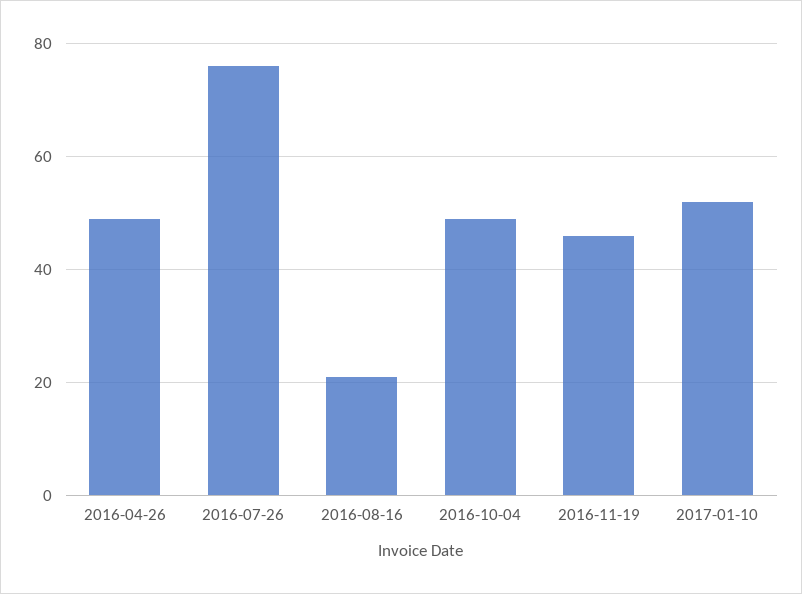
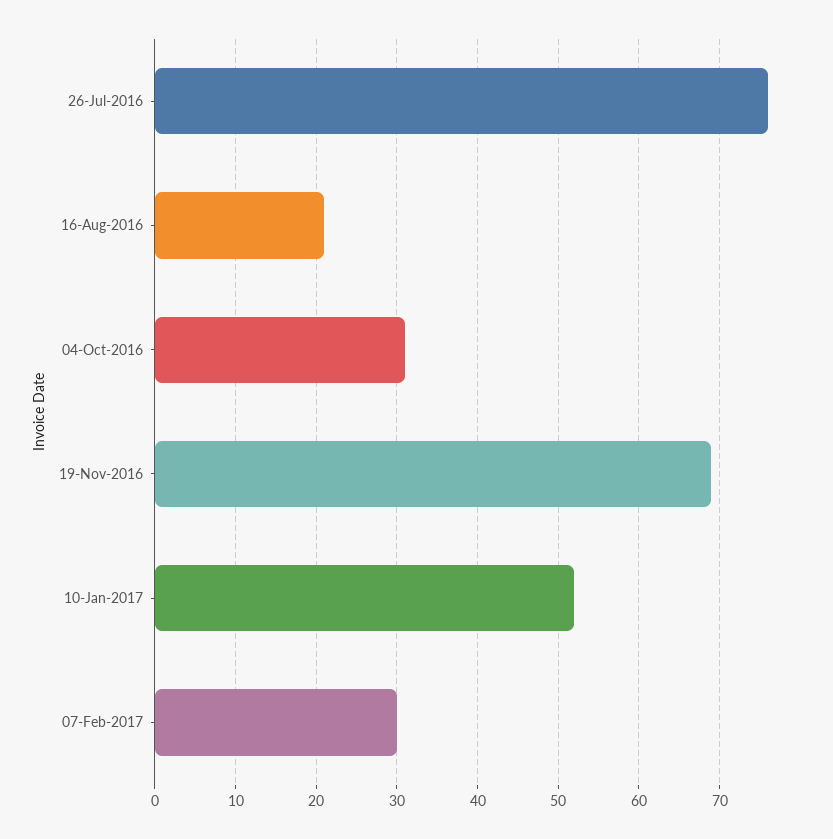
2016-04-26: 50 -> none
2016-10-04: 50 -> 31
2016-11-19: 45 -> 69
07-Feb-2017: none -> 30

